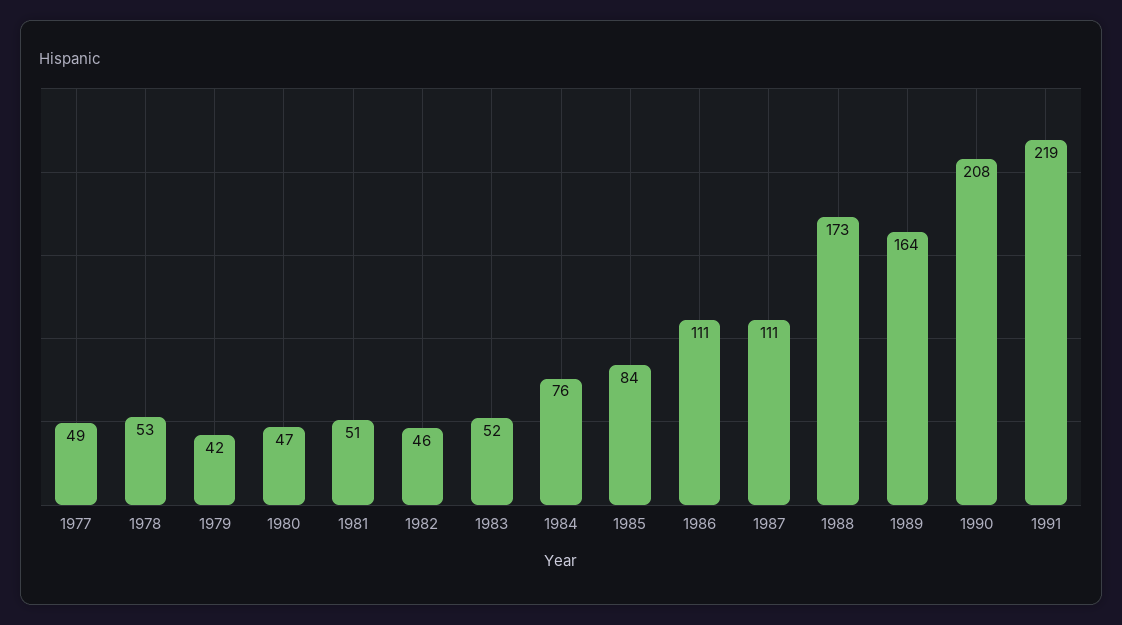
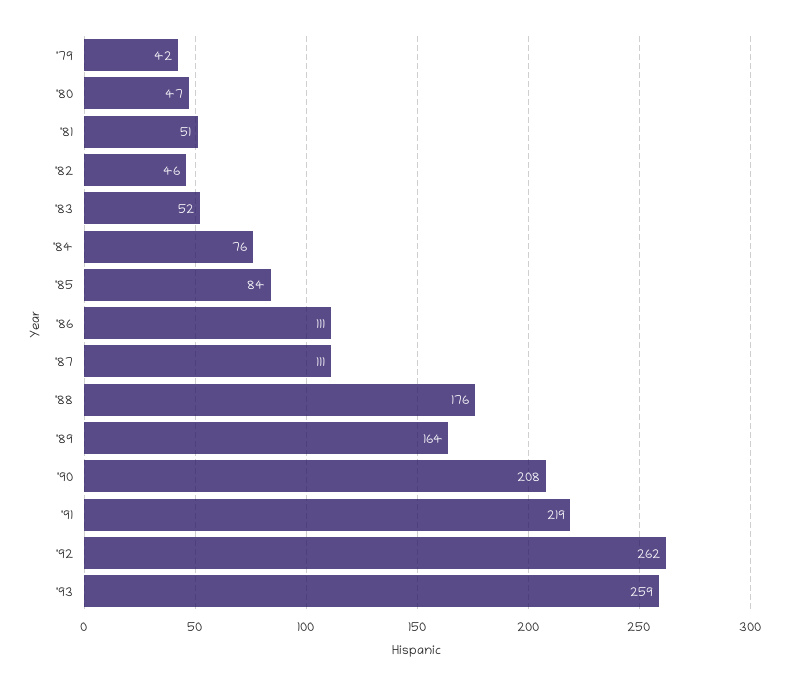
1977: 49 -> none
1978: 53 -> none
1988: 173 -> 176
'92: none -> 262
'93: none -> 259

